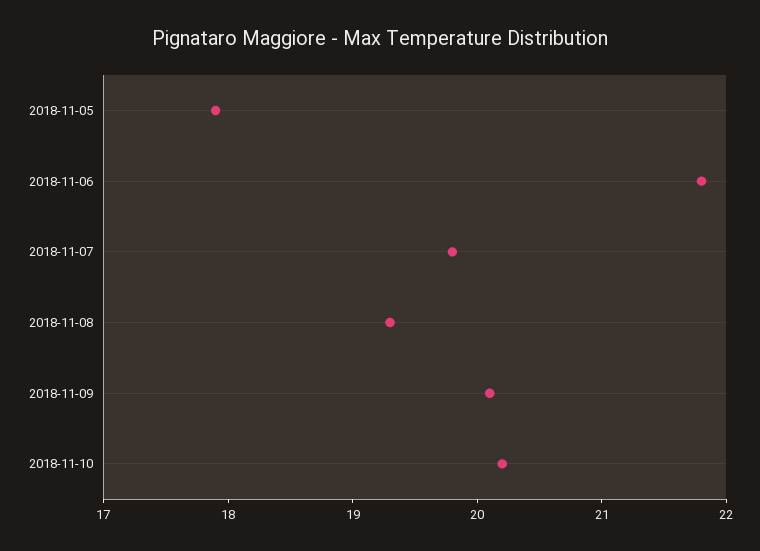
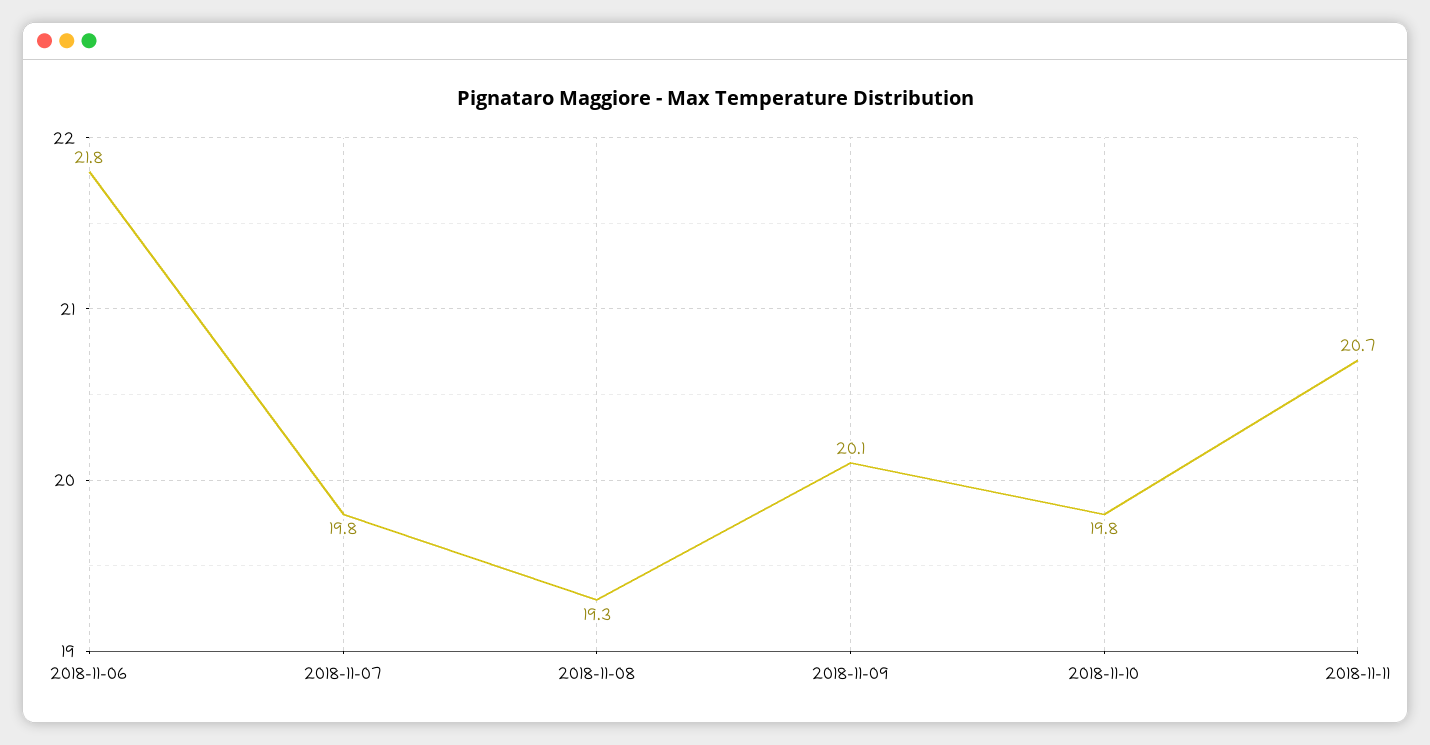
2018-11-05: 17.9 -> none
2018-11-10: 20.2 -> 19.8
2018-11-11: none -> 20.7

